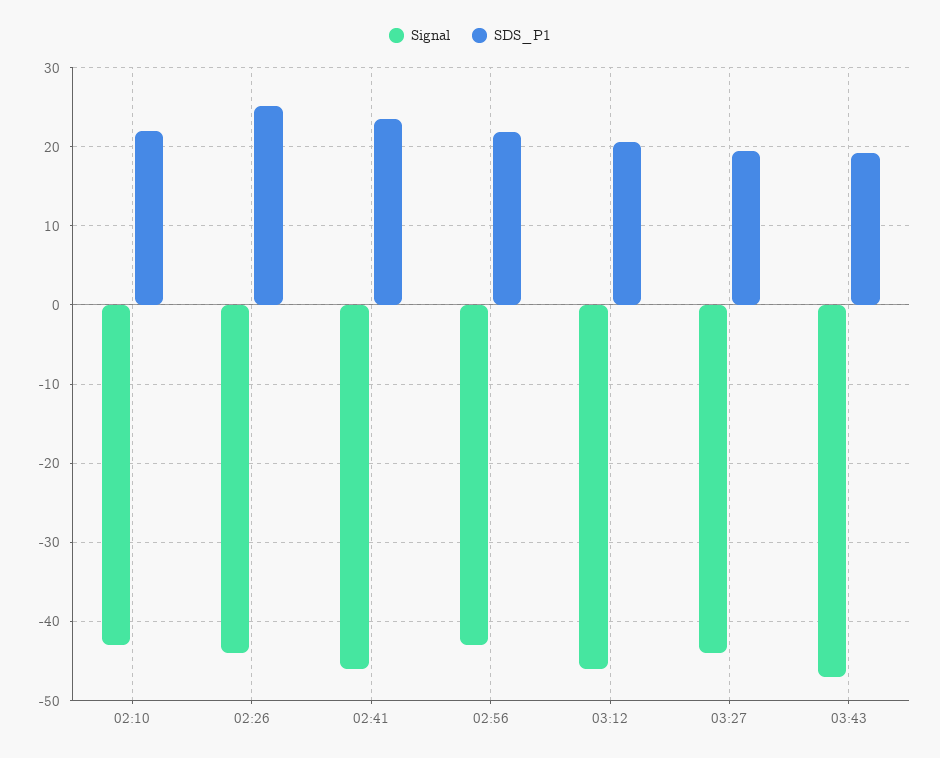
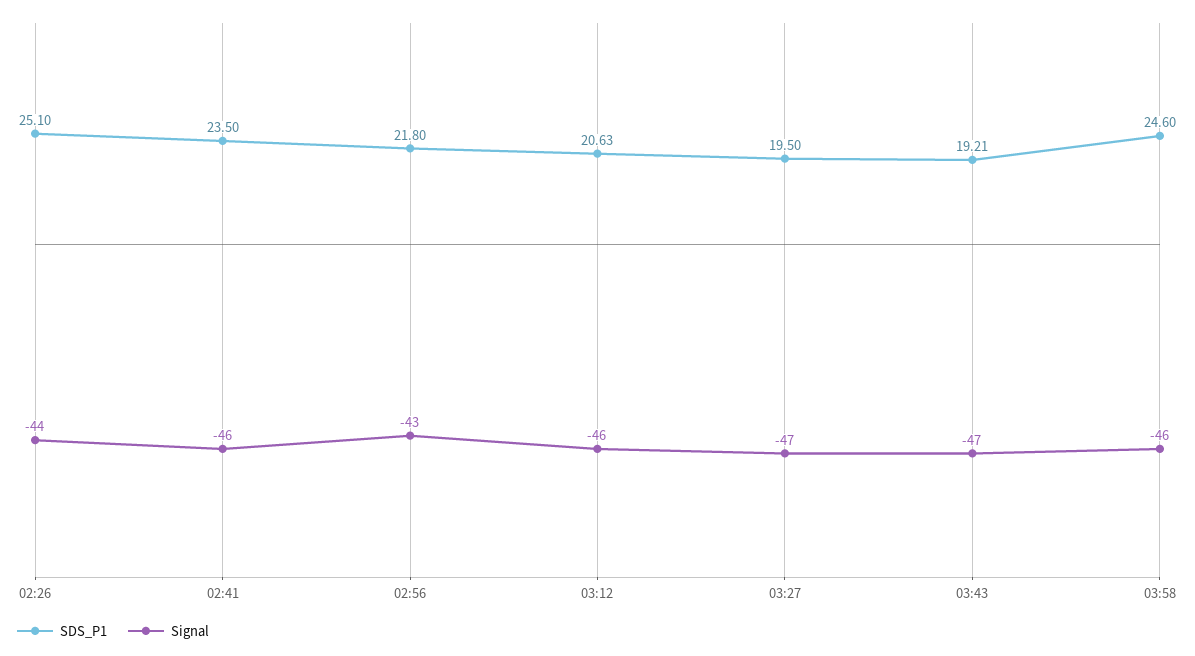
Signal, 02:10: -43 -> none
SDS_P1, 02:10: 22 -> none
Signal, 03:27: -44 -> -47
SDS_P1, 03:58: none -> 24.6
Signal, 03:58: none -> -46

